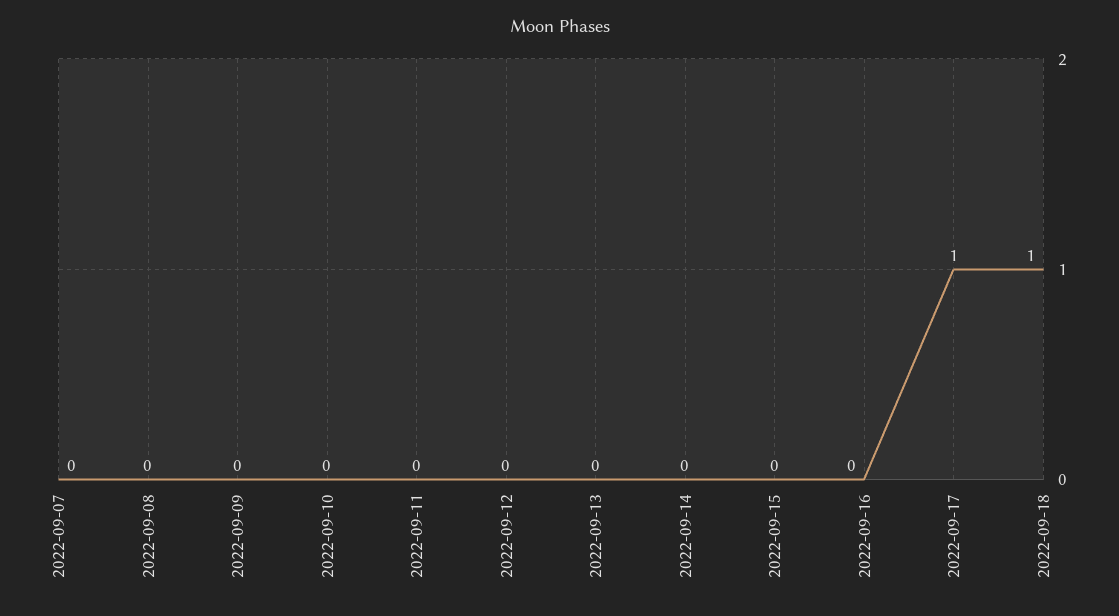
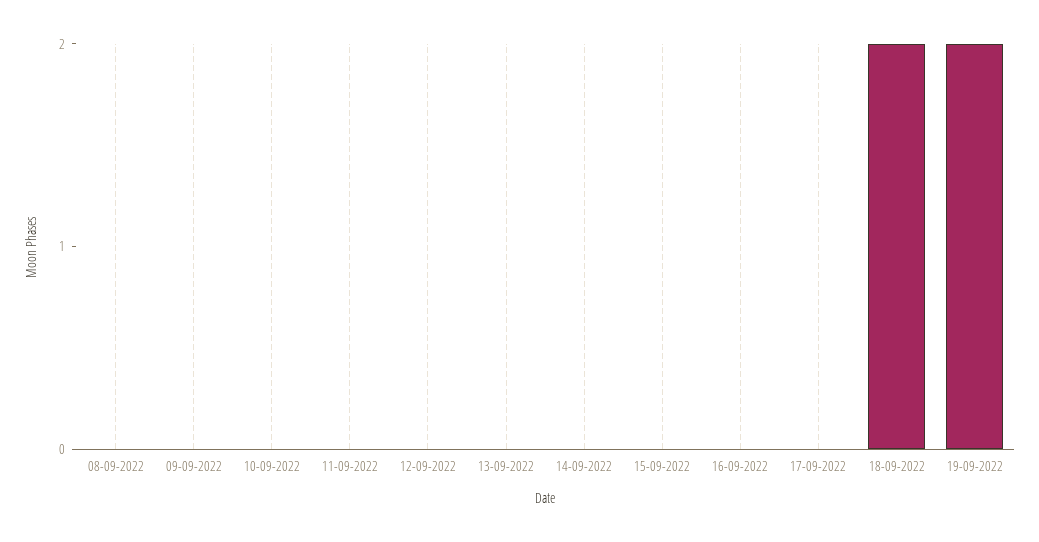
2022-09-07: 0 -> none
2022-09-17: 1 -> 0
2022-09-18: 1 -> 2
19-09-2022: none -> 2

